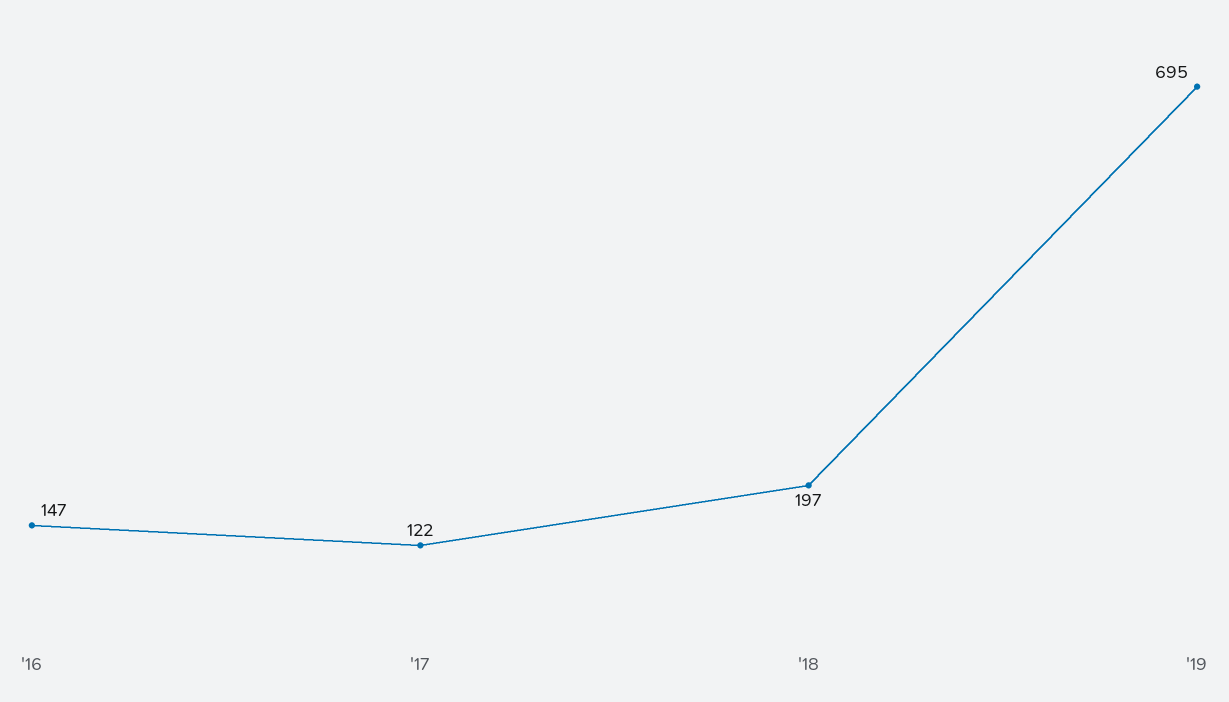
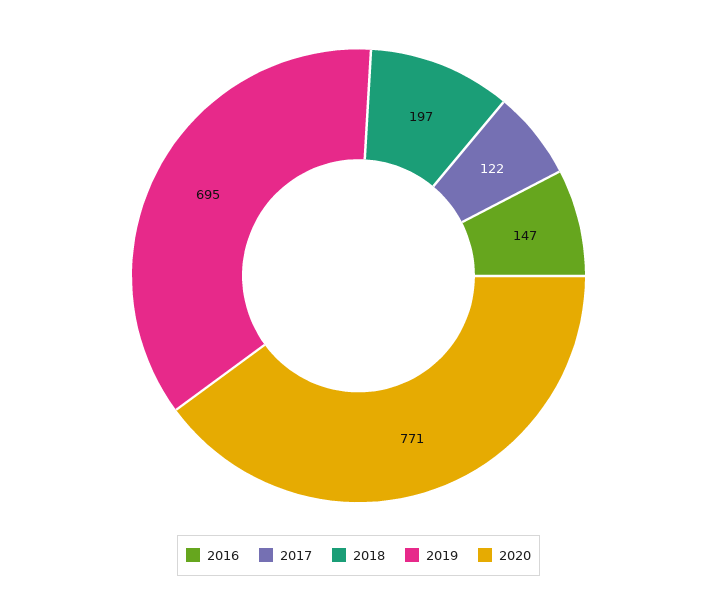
2020: none -> 771

